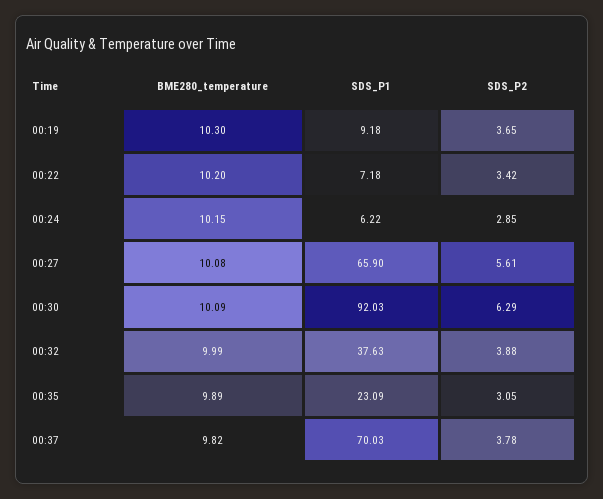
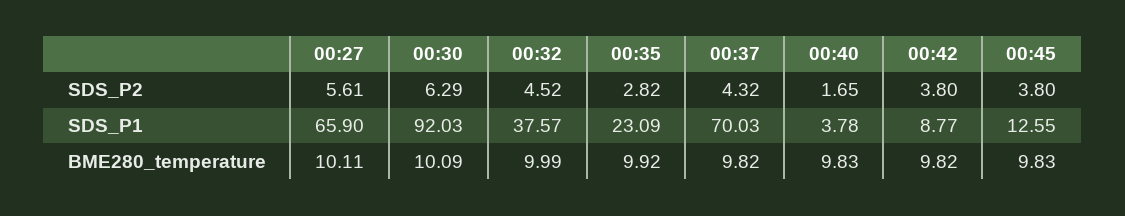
BME280_temperature, 00:19: 10.3 -> none
SDS_P1, 00:19: 9.18 -> none
SDS_P2, 00:19: 3.65 -> none
BME280_temperature, 00:22: 10.2 -> none
SDS_P1, 00:22: 7.18 -> none
SDS_P2, 00:22: 3.42 -> none
BME280_temperature, 00:24: 10.15 -> none
SDS_P1, 00:24: 6.22 -> none
SDS_P2, 00:24: 2.85 -> none
BME280_temperature, 00:27: 10.08 -> 10.11
SDS_P1, 00:32: 37.63 -> 37.57
SDS_P2, 00:32: 3.88 -> 4.52
BME280_temperature, 00:35: 9.89 -> 9.92
SDS_P2, 00:35: 3.05 -> 2.82
SDS_P2, 00:37: 3.78 -> 4.32
SDS_P2, 00:40: none -> 1.65
SDS_P2, 00:42: none -> 3.8
SDS_P2, 00:45: none -> 3.8
SDS_P1, 00:40: none -> 3.78
SDS_P1, 00:42: none -> 8.77
SDS_P1, 00:45: none -> 12.55
BME280_temperature, 00:40: none -> 9.83
BME280_temperature, 00:42: none -> 9.82
BME280_temperature, 00:45: none -> 9.83

